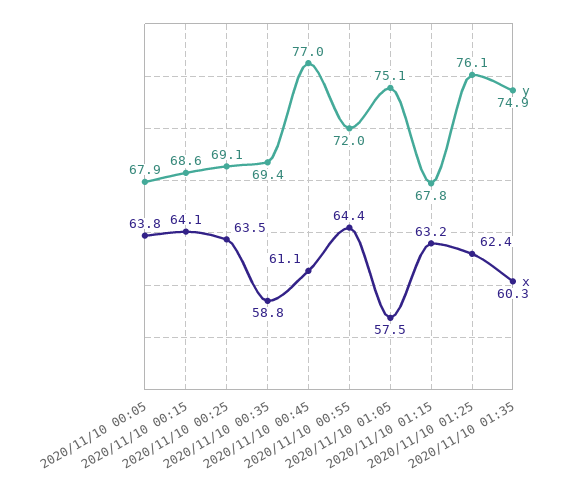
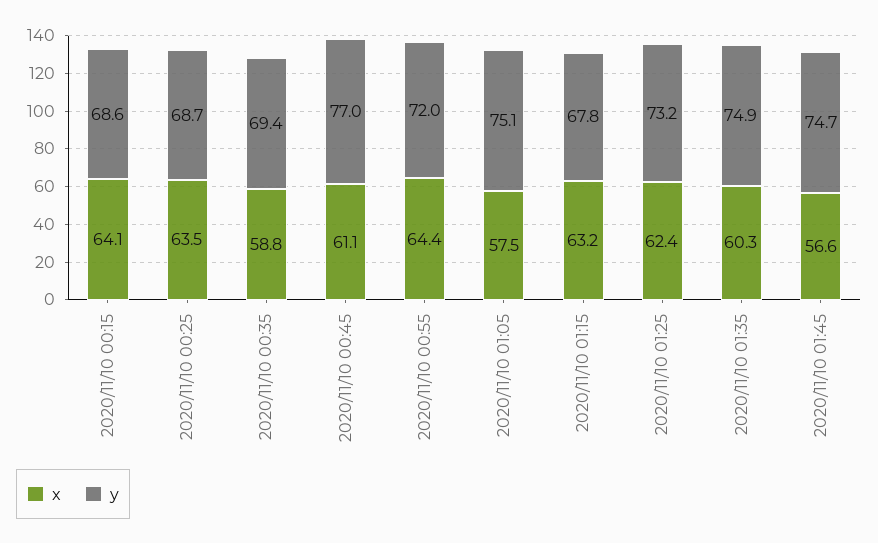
y, 2020/11/10 00:05: 67.9 -> none
x, 2020/11/10 00:05: 63.8 -> none
y, 2020/11/10 00:25: 69.1 -> 68.7
y, 2020/11/10 01:25: 76.1 -> 73.2
x, 2020/11/10 01:45: none -> 56.6
y, 2020/11/10 01:45: none -> 74.7

